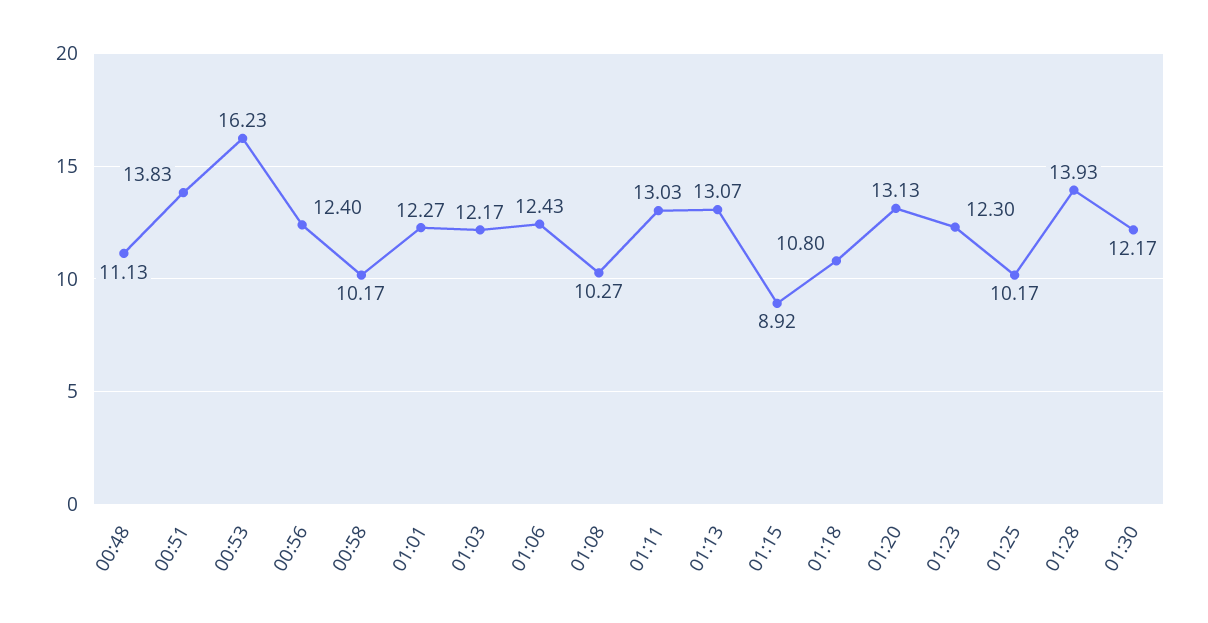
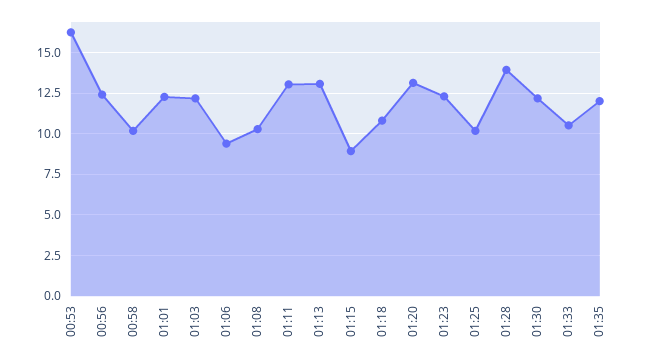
00:48: 11.13 -> none
00:51: 13.83 -> none
01:06: 12.43 -> 9.5
01:33: none -> 10.5
01:35: none -> 12

